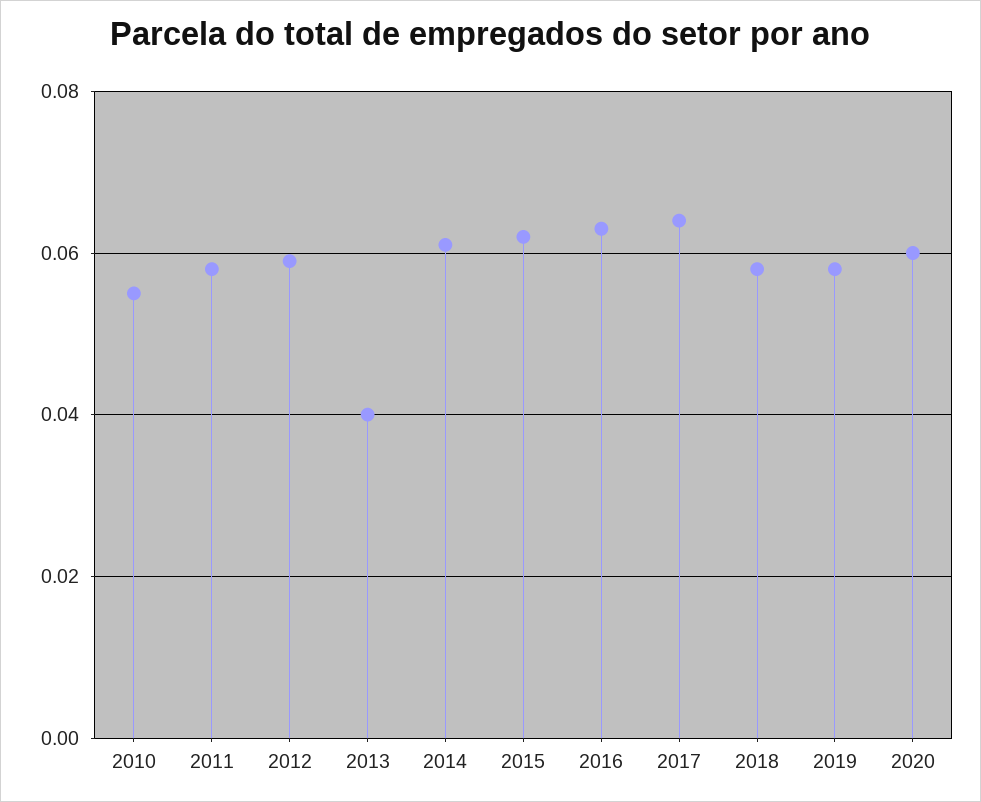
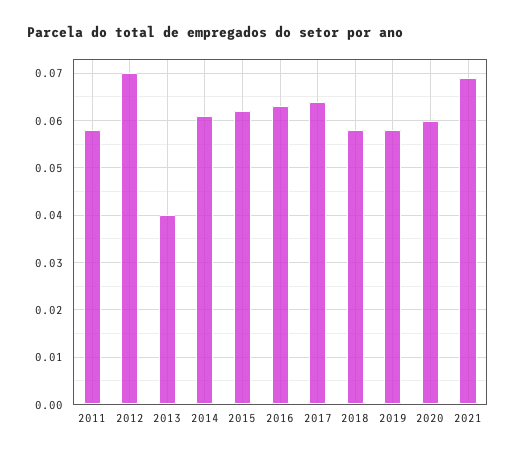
2010: 0.055 -> none
2012: 0.06 -> 0.07
2021: none -> 0.07

